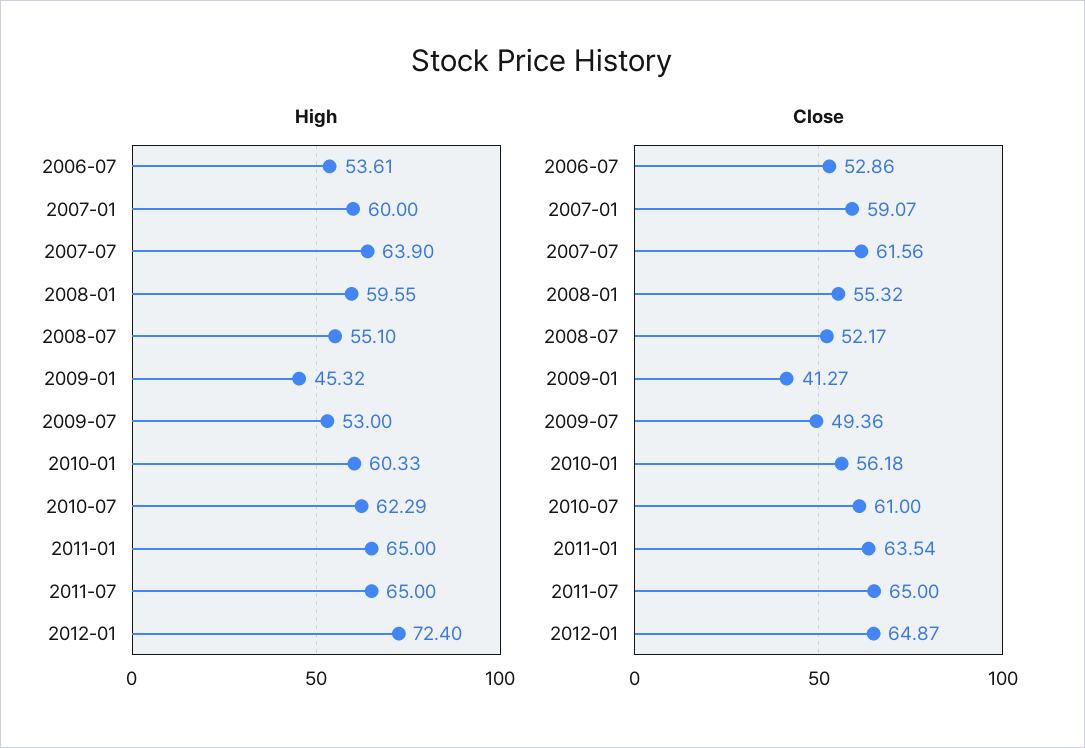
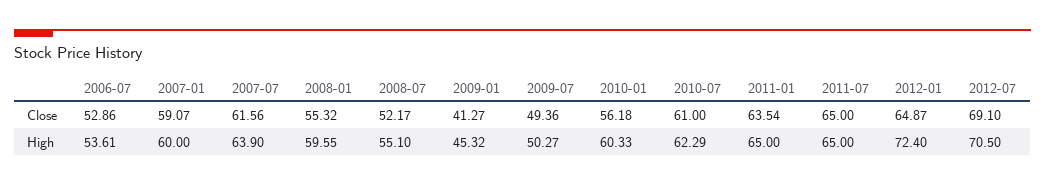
High, 2009-07: 53 -> 50.27
Close, 2012-07: none -> 69.1
High, 2012-07: none -> 70.5

